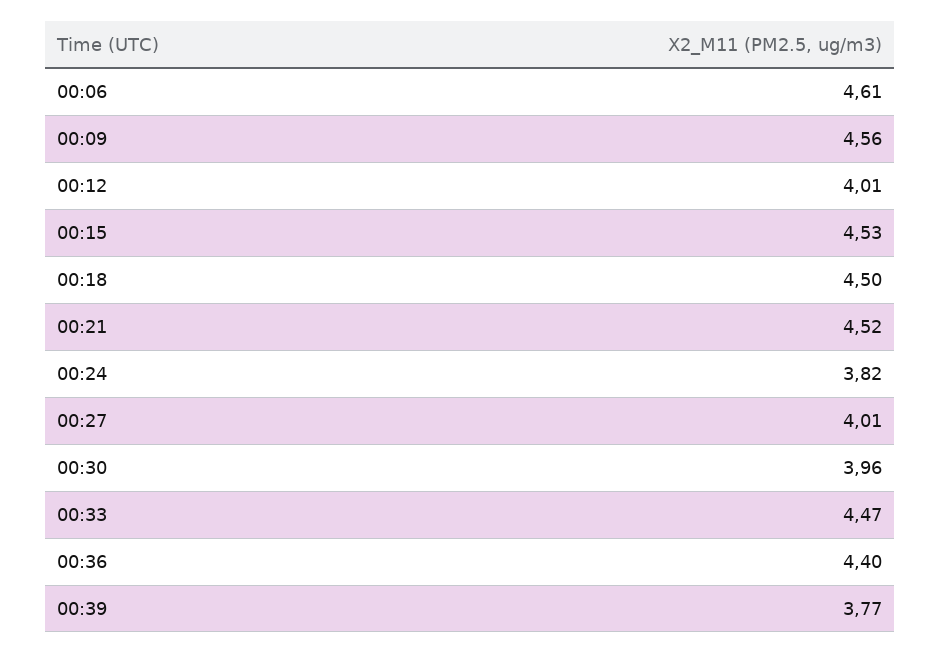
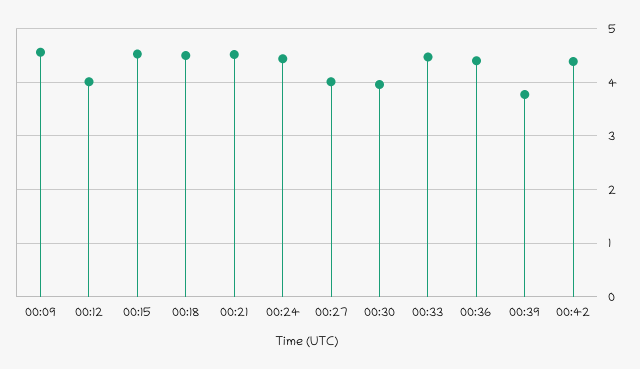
00:06: 4.61 -> none
00:24: 3.82 -> 4.4
00:42: none -> 4.4

